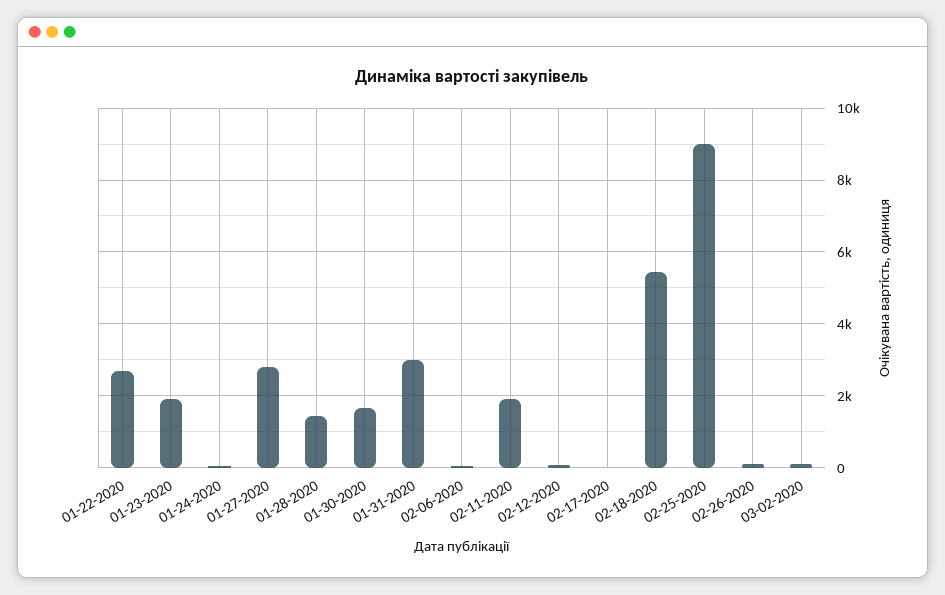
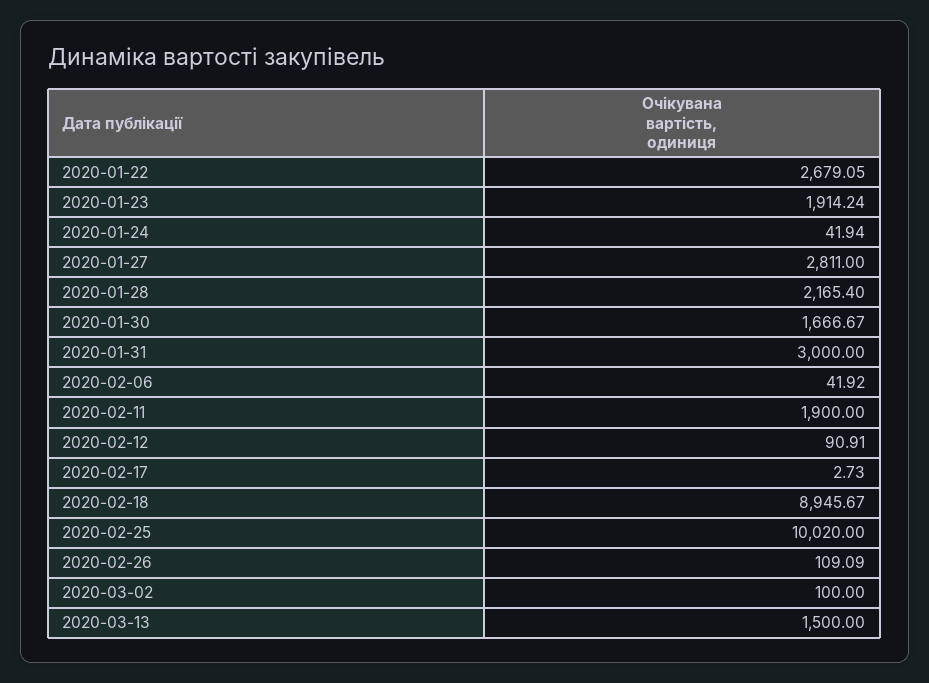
01-28-2020: 1400 -> 2165.4
02-18-2020: 5400 -> 8945.67
02-25-2020: 9000 -> 10020
2020-03-13: none -> 1500

